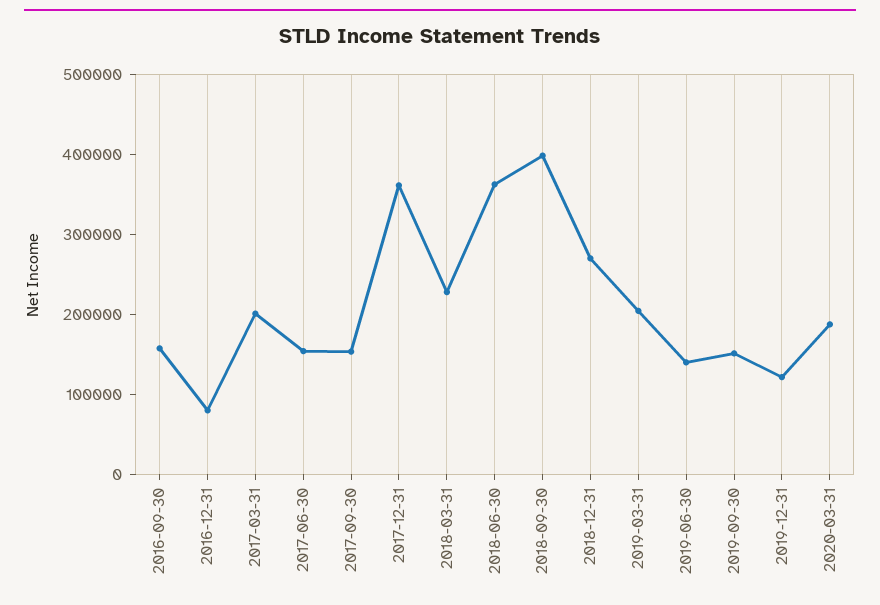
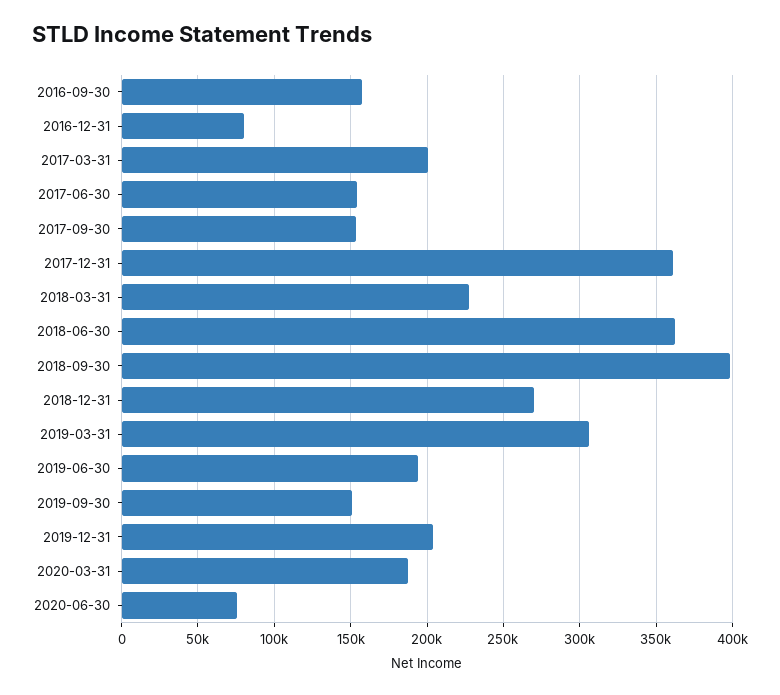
2019-03-31: 200000 -> 305000
2019-06-30: 140000 -> 195000
2019-12-31: 120000 -> 205000
2020-06-30: none -> 75000

